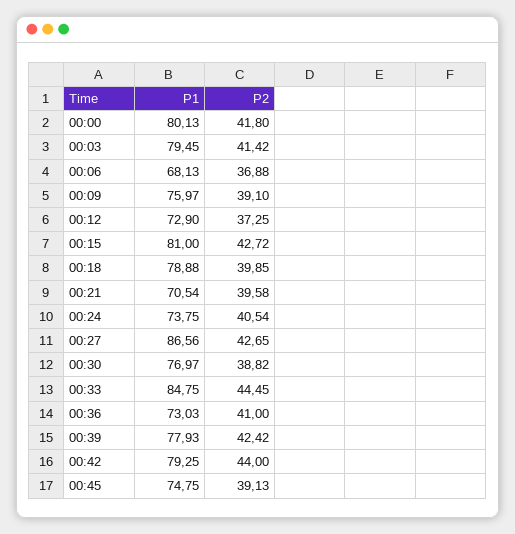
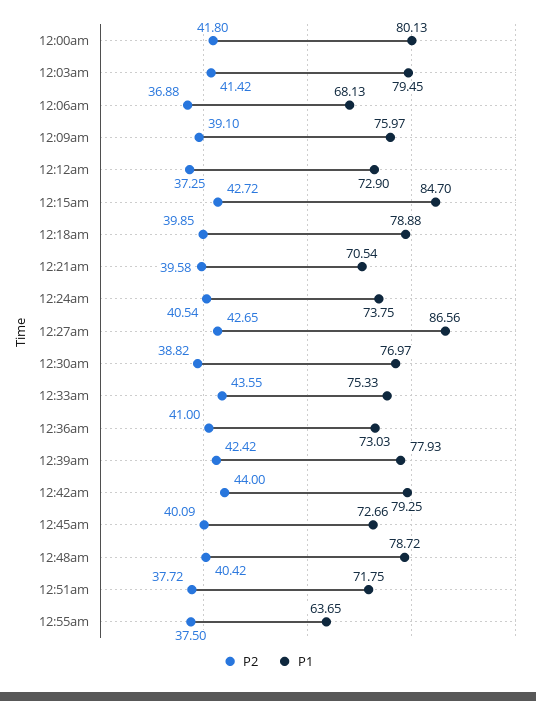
P1, 00:15: 81 -> 84.7
P1, 00:33: 84.75 -> 75.33
P2, 00:33: 44.45 -> 43.55
P1, 00:45: 74.75 -> 72.66
P2, 00:45: 39.13 -> 40.09
P2, 12:48am: none -> 40.42
P1, 12:48am: none -> 78.72
P2, 12:51am: none -> 37.72
P1, 12:51am: none -> 71.75
P2, 12:55am: none -> 37.5
P1, 12:55am: none -> 63.65

